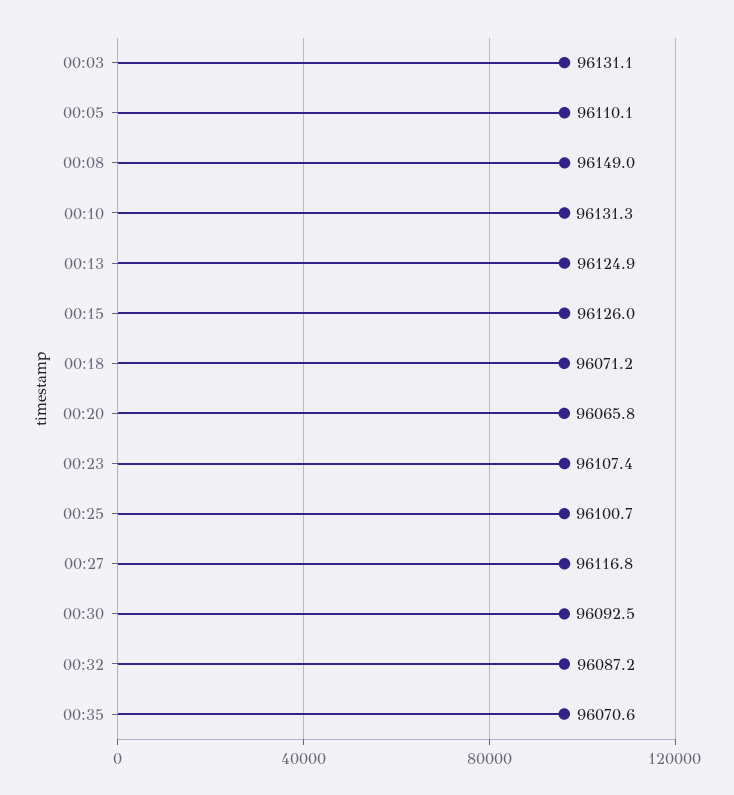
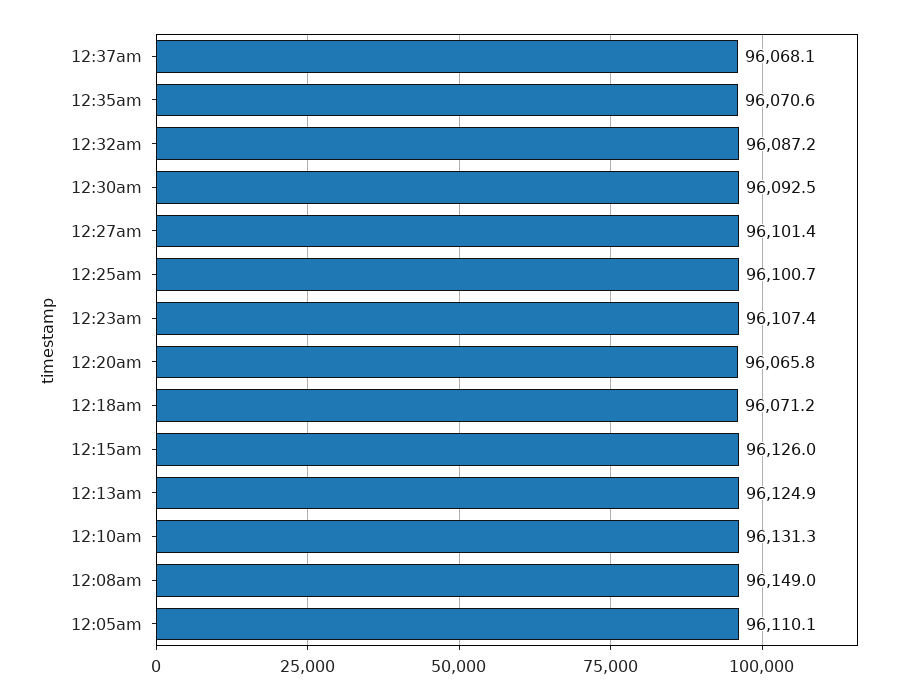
00:03: 96131.1 -> none
00:27: 96116.8 -> 96101.4
12:37am: none -> 96068.1

